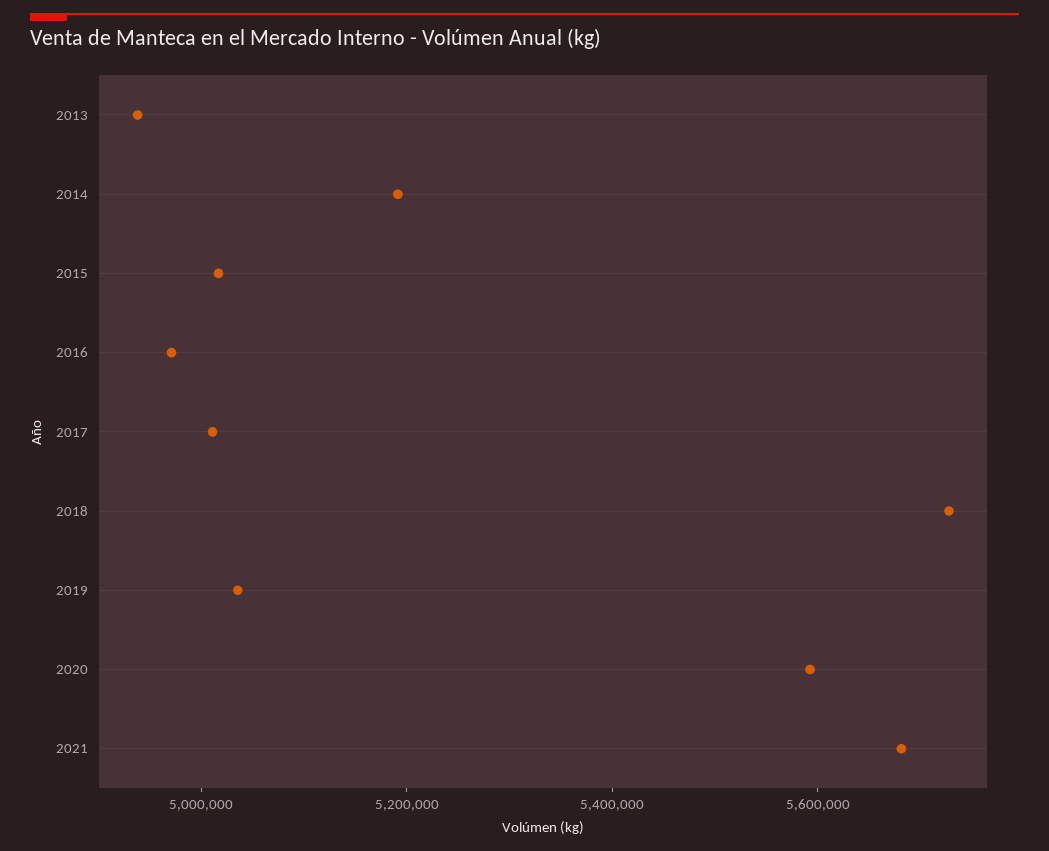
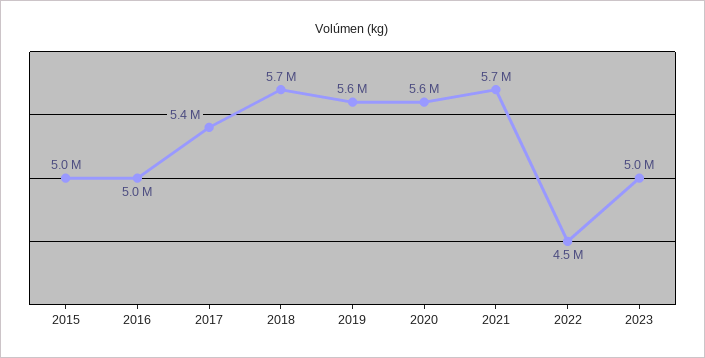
2013: 4950000 -> none
2014: 5200000 -> none
2017: 5000000 -> 5400000
2019: 5050000 -> 5600000
2022: none -> 4500000
2023: none -> 5000000

